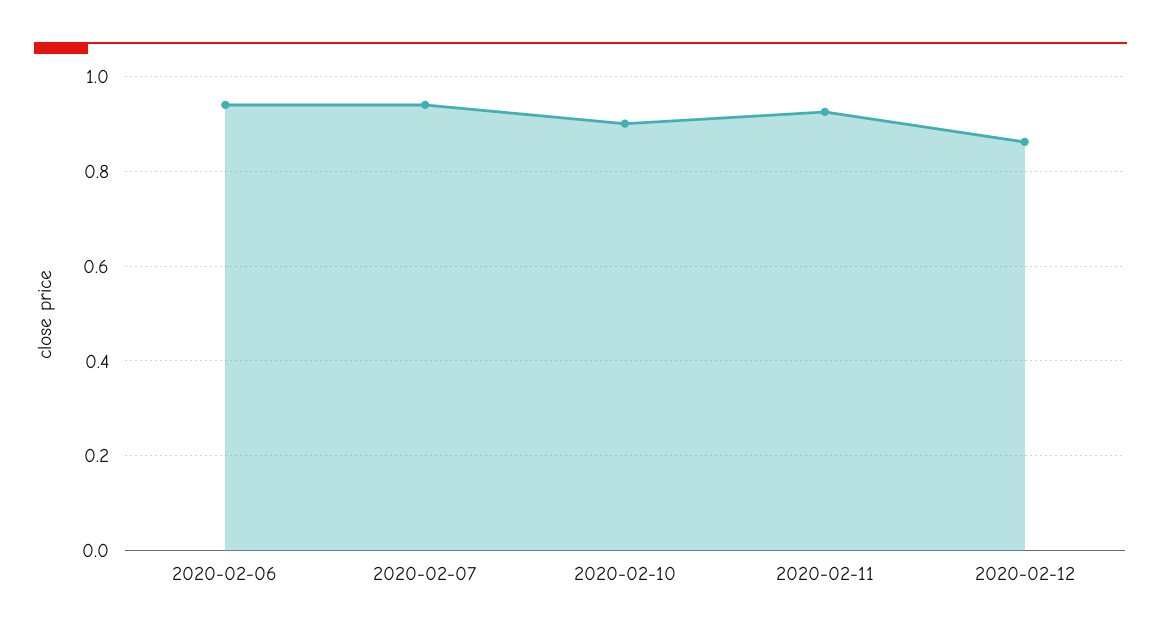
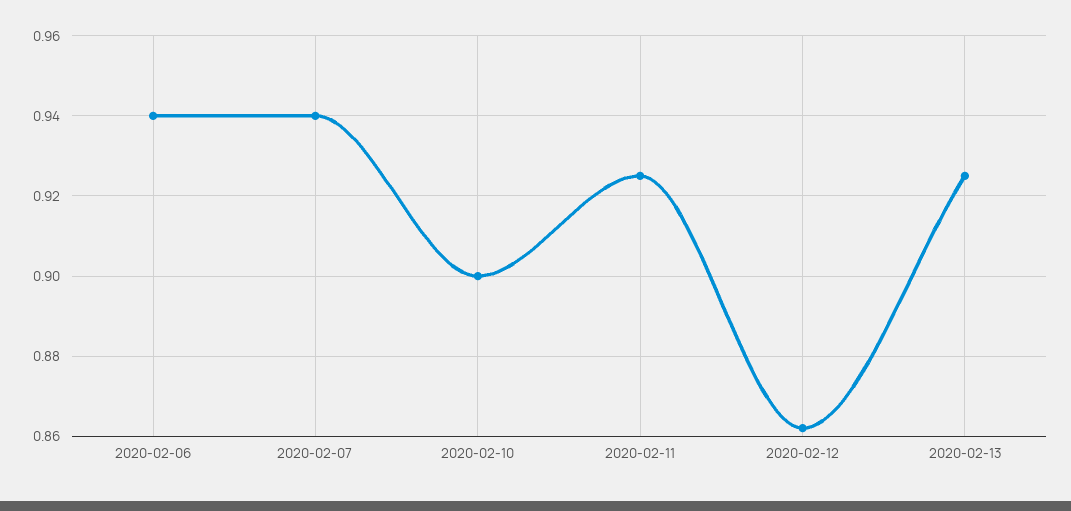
2020-02-13: none -> 0.925

